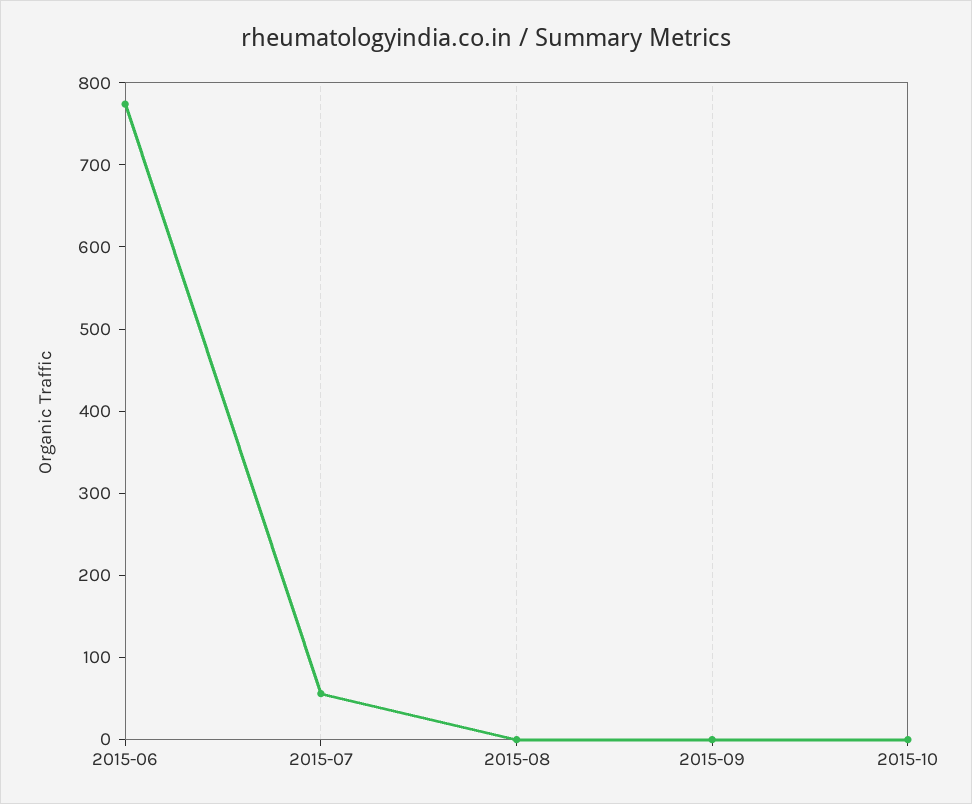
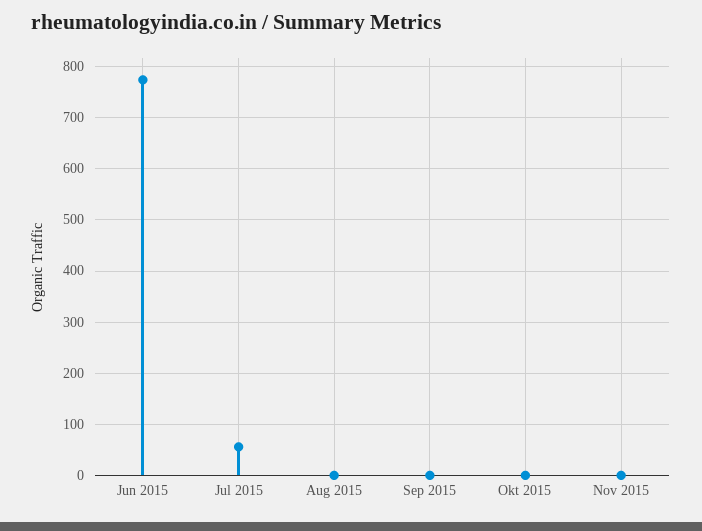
Nov 2015: none -> 0

